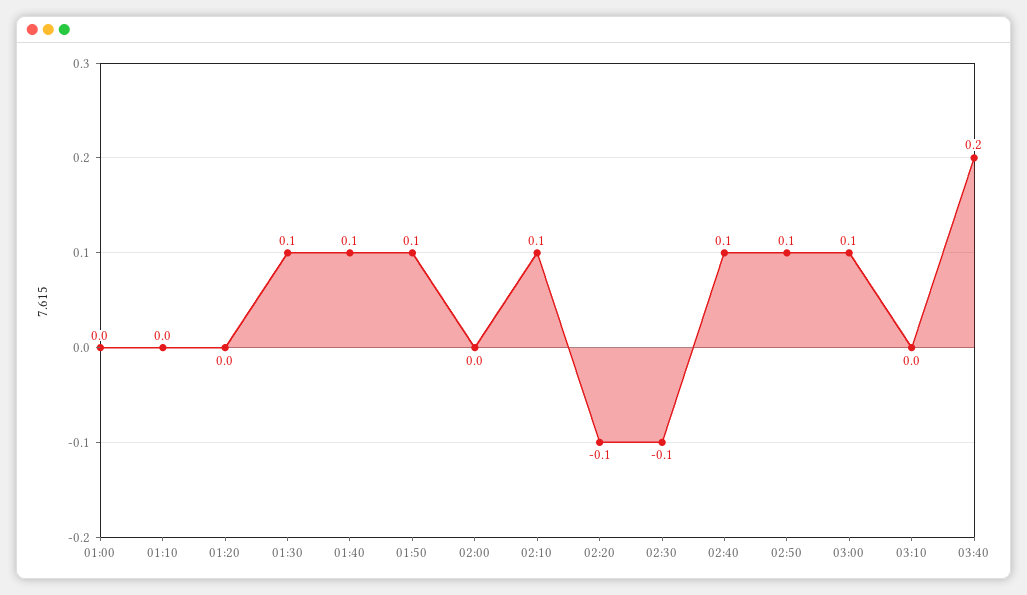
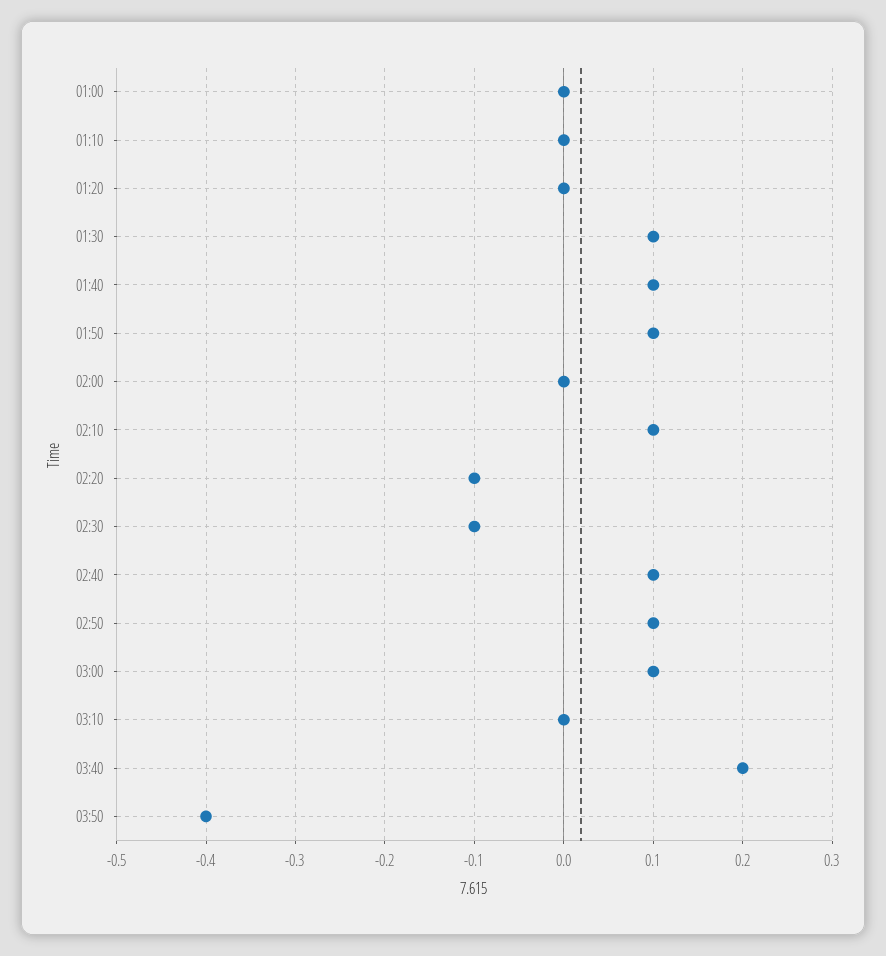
03:50: none -> -0.4

